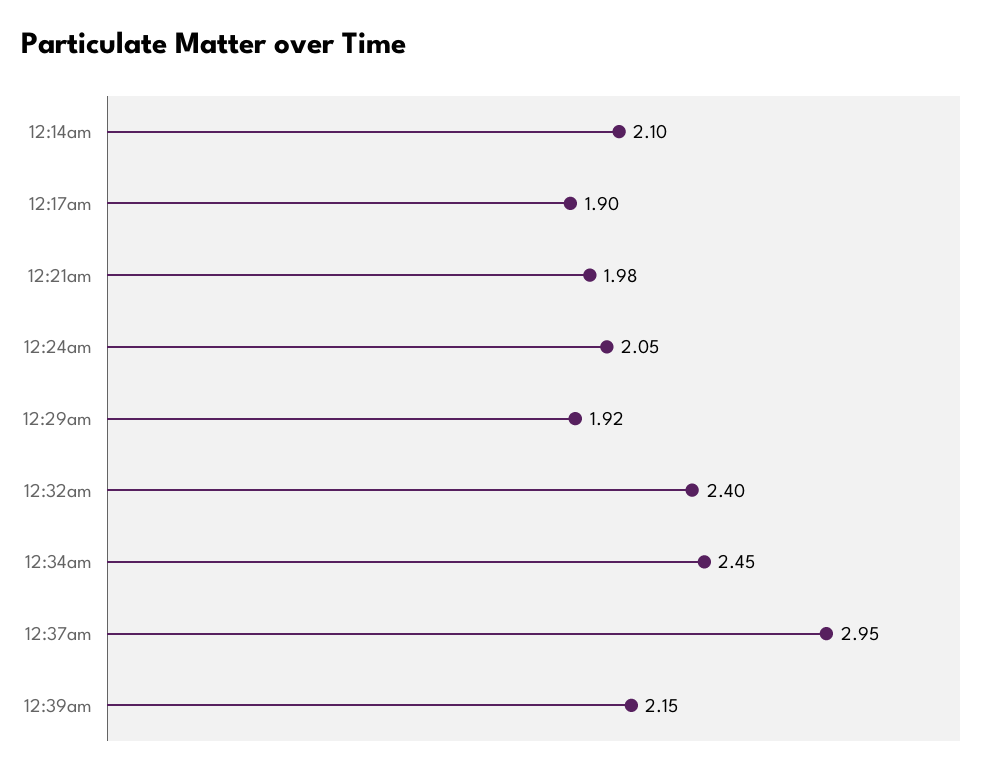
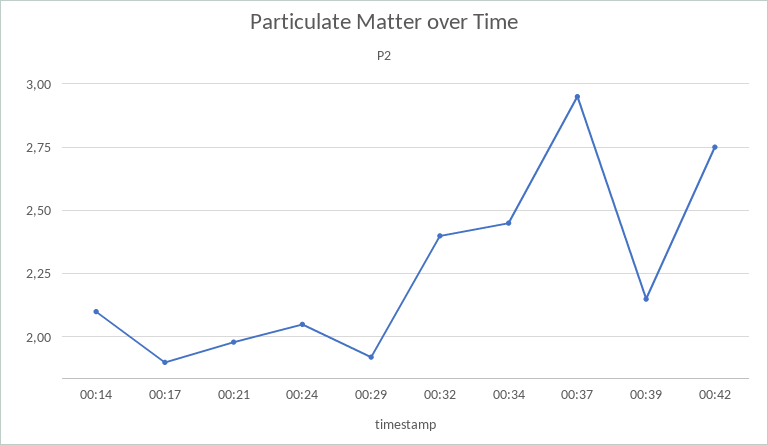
00:42: none -> 2.75

